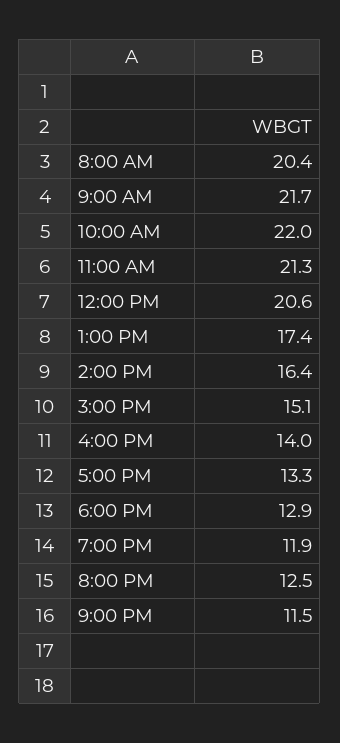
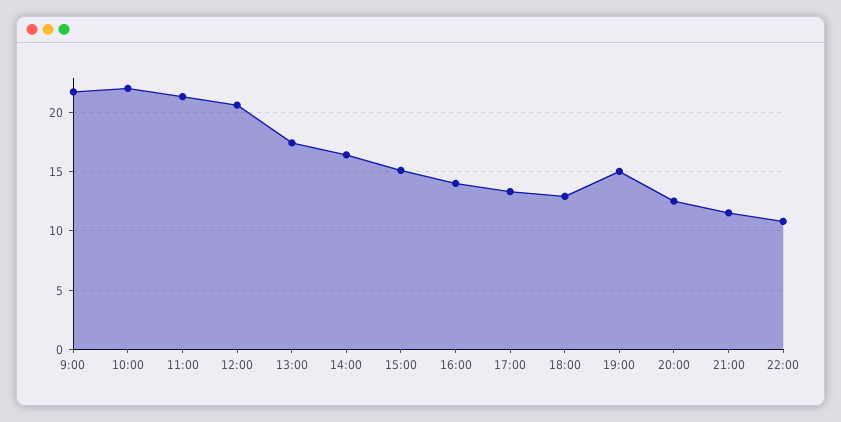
8:00 AM: 20.4 -> none
7:00 PM: 11.9 -> 15
22:00: none -> 11

